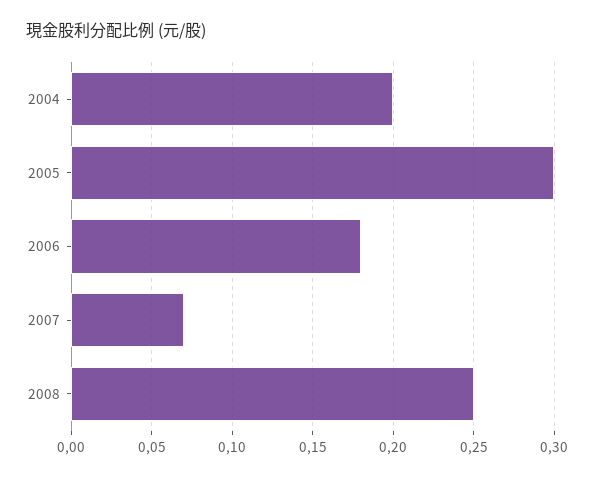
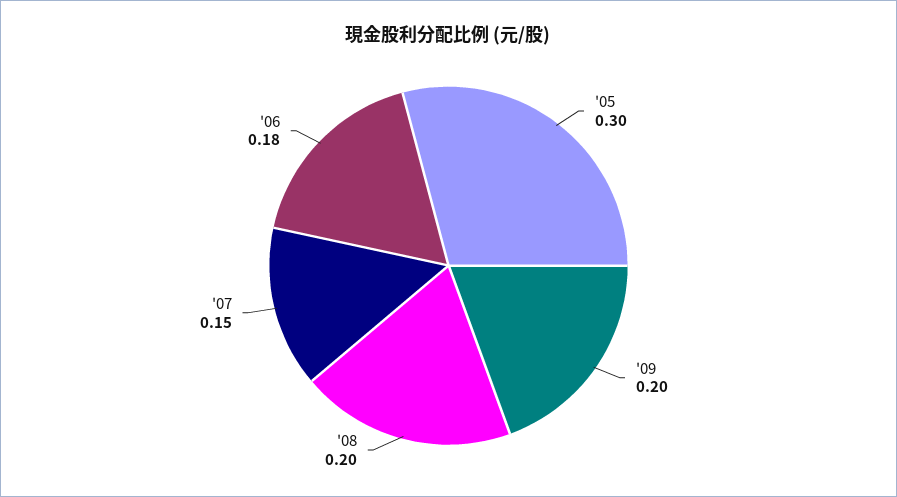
2004: 0.2 -> none
2007: 0.07 -> 0.15
2008: 0.25 -> 0.2
'09: none -> 0.2

